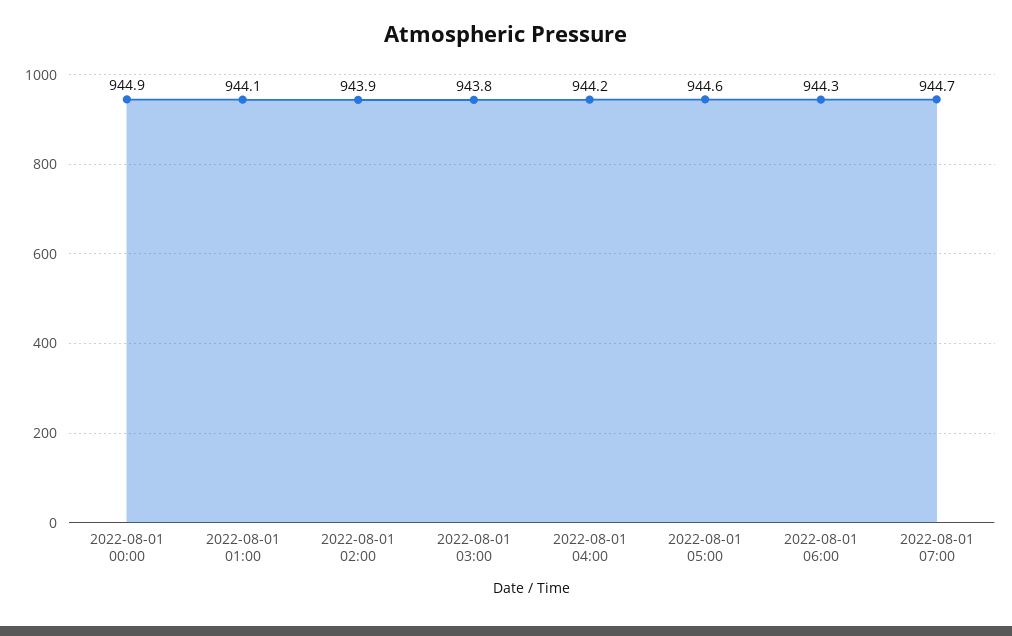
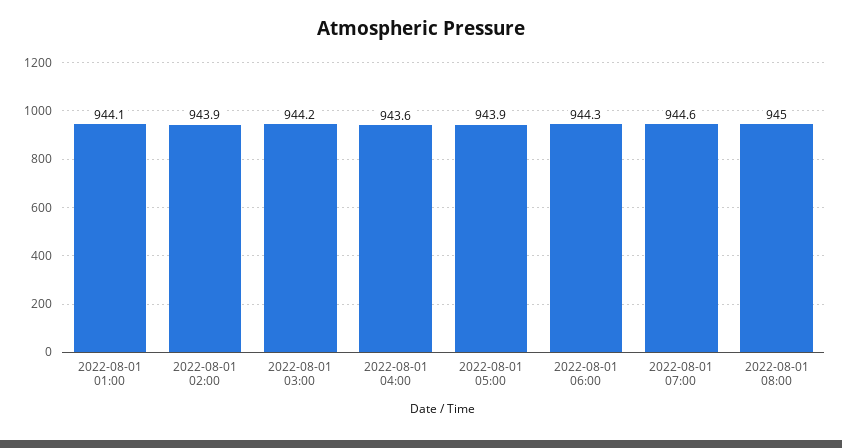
2022-08-01 00:00: 944.9 -> none
2022-08-01 03:00: 943.8 -> 944.2
2022-08-01 04:00: 944.2 -> 943.6
2022-08-01 05:00: 944.6 -> 943.9
2022-08-01 07:00: 944.7 -> 944.6
2022-08-01 08:00: none -> 945

